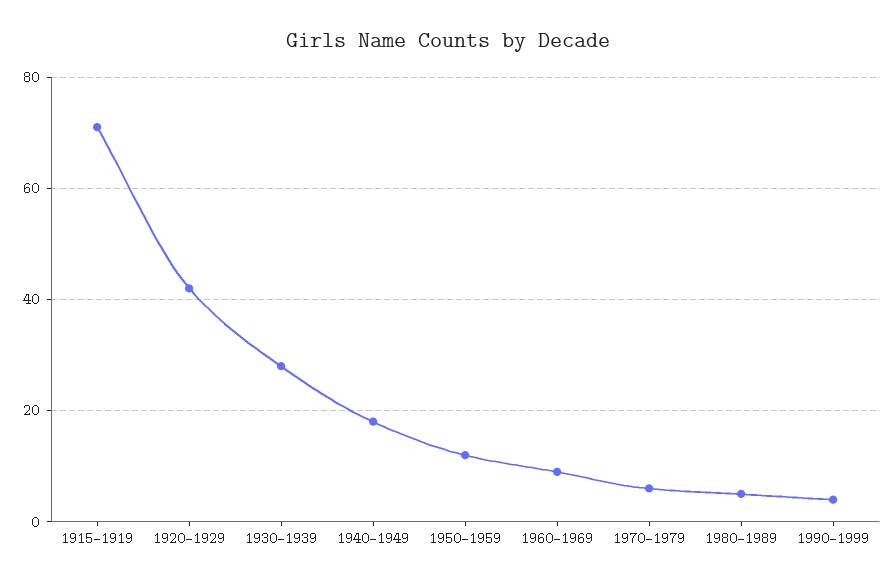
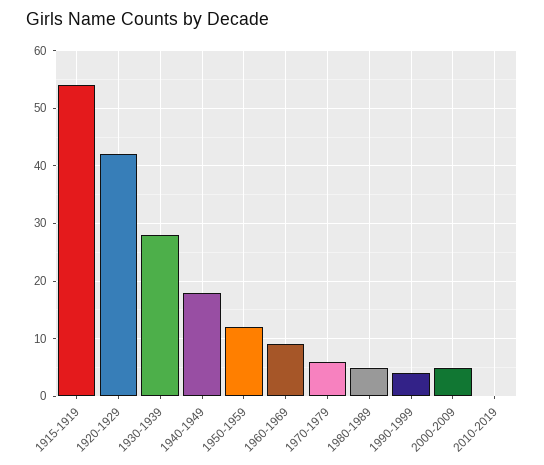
1915-1919: 70 -> 55
2000-2009: none -> 5
2010-2019: none -> 0

